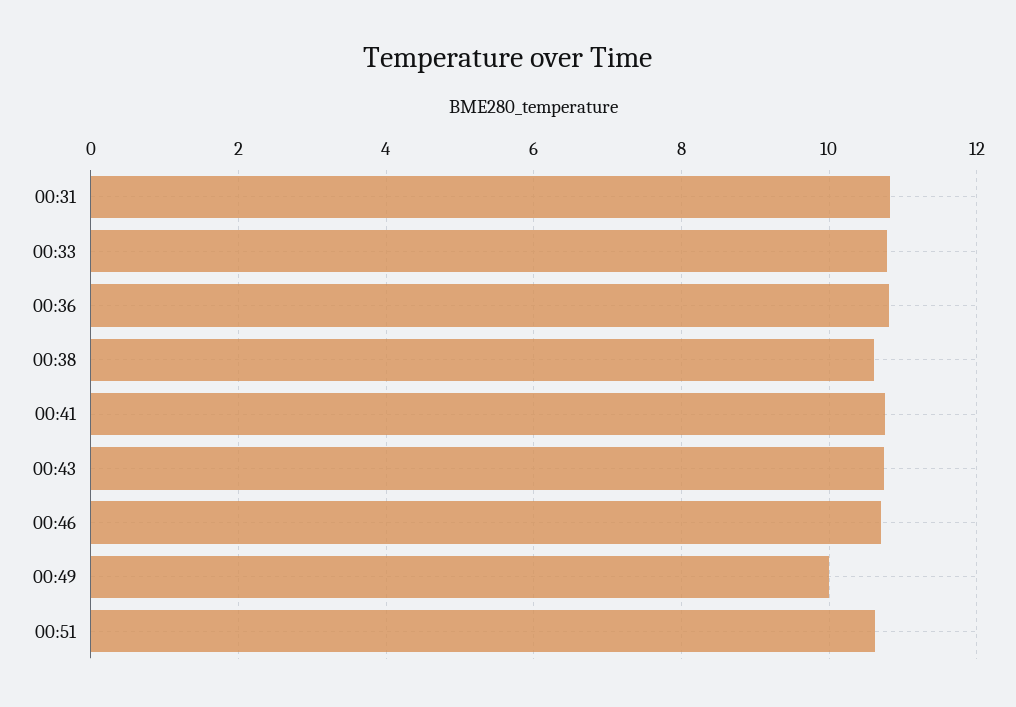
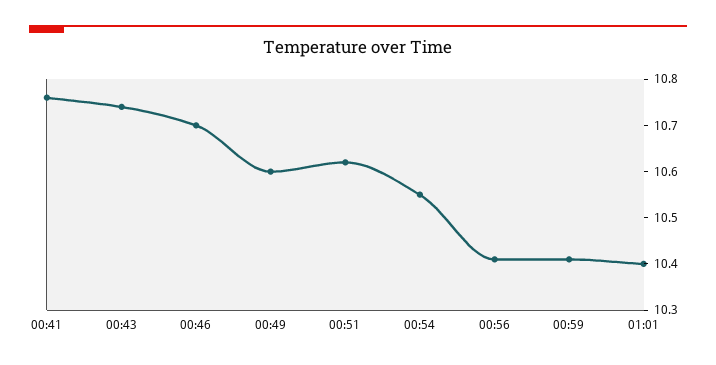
00:31: 10.8 -> none
00:33: 10.8 -> none
00:36: 10.8 -> none
00:38: 10.6 -> none
00:49: 10 -> 10.6
00:54: none -> 10.55
00:56: none -> 10.4
00:59: none -> 10.4
01:01: none -> 10.4

